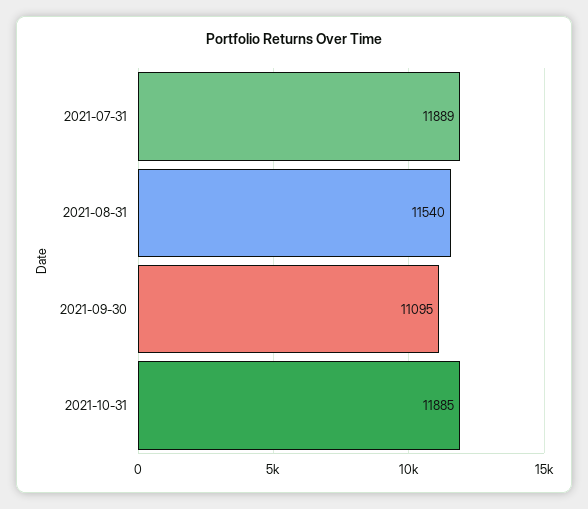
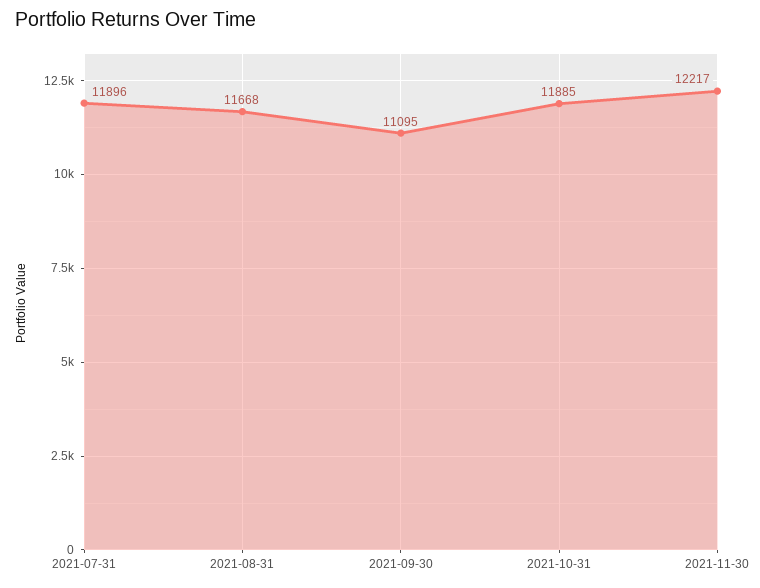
2021-07-31: 11889 -> 11896
2021-08-31: 11540 -> 11668
2021-11-30: none -> 12217

